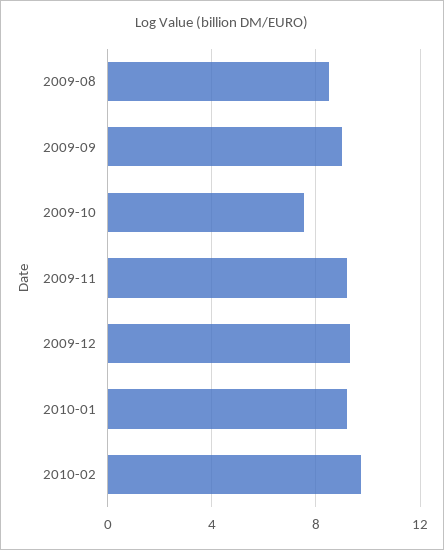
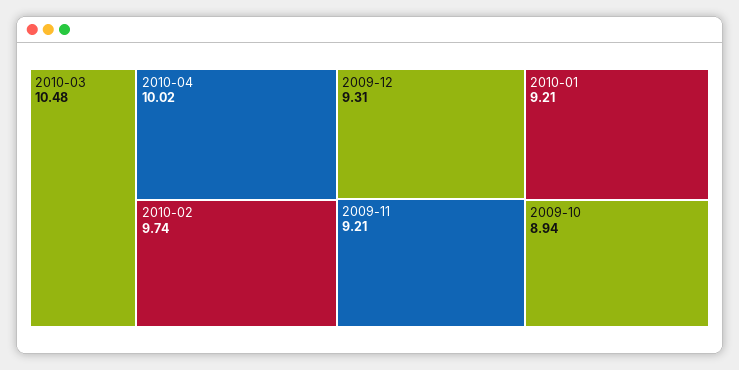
2009-08: 8.5 -> none
2009-09: 9 -> none
2009-10: 7.5 -> 8.94
2010-03: none -> 10.48
2010-04: none -> 10.02

